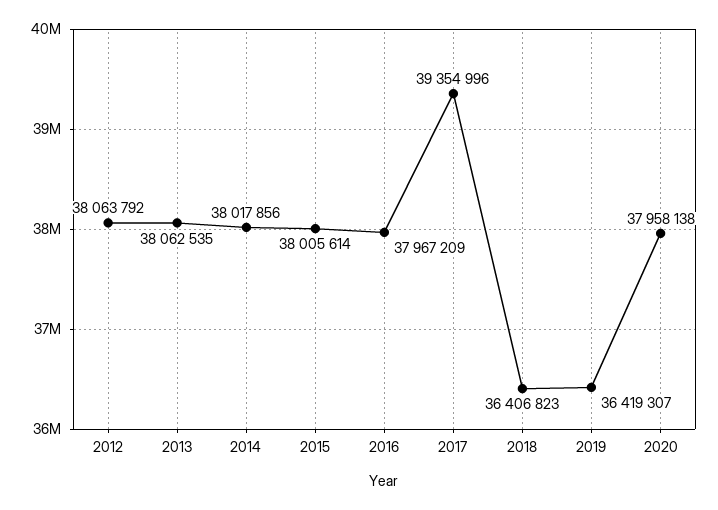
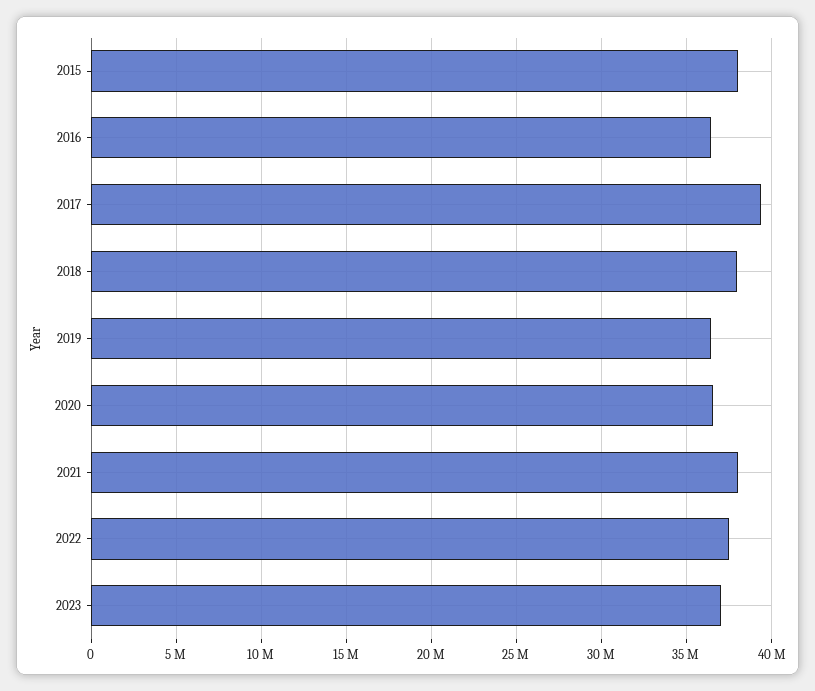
2012: 38063792 -> none
2013: 38062535 -> none
2014: 38017856 -> none
2016: 37967209 -> 36500000
2018: 36406823 -> 38000000
2020: 37958138 -> 36500000
2021: none -> 38000000
2022: none -> 37500000
2023: none -> 37000000

